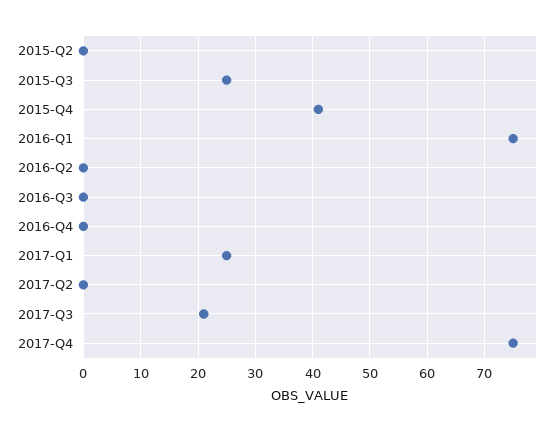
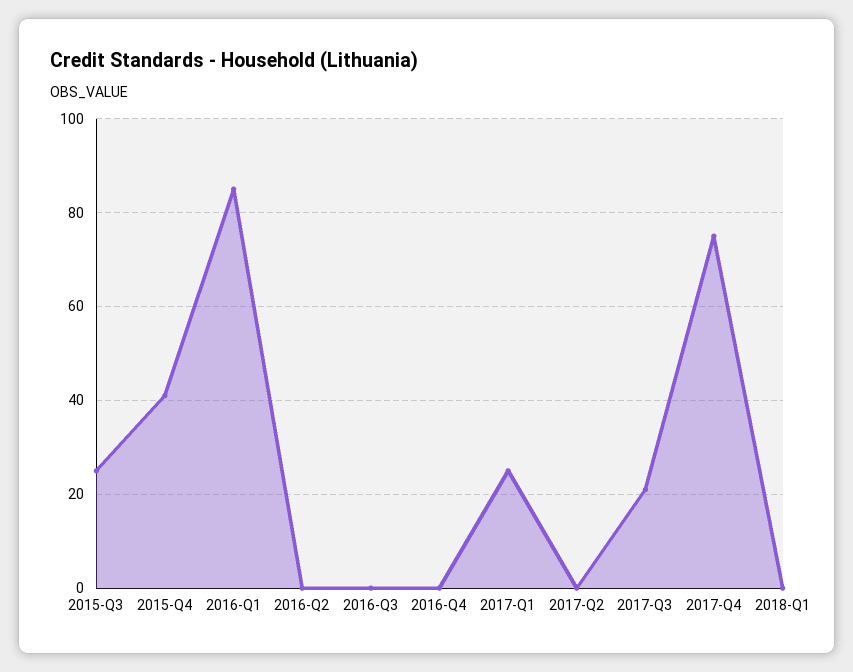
2015-Q2: 0 -> none
2016-Q1: 75 -> 85
2018-Q1: none -> 0

